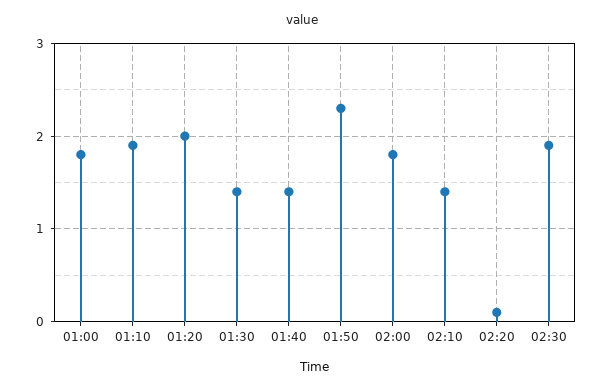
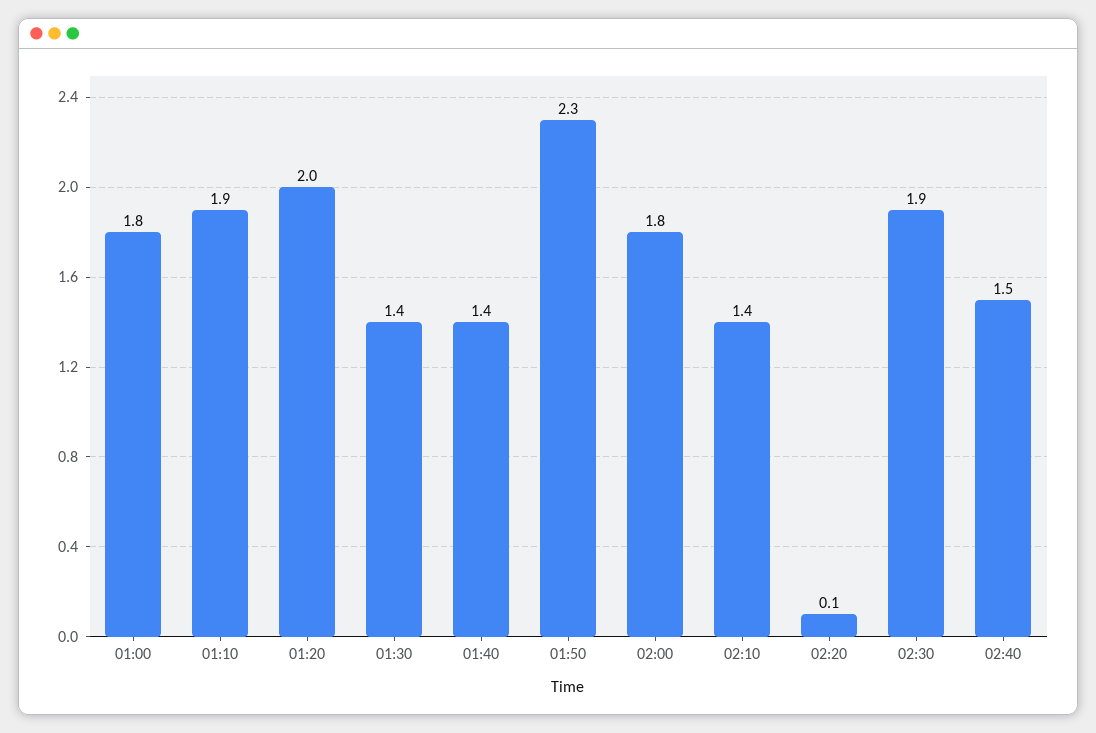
02:40: none -> 1.5

